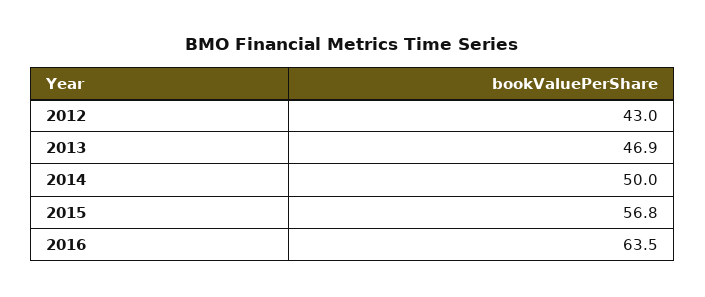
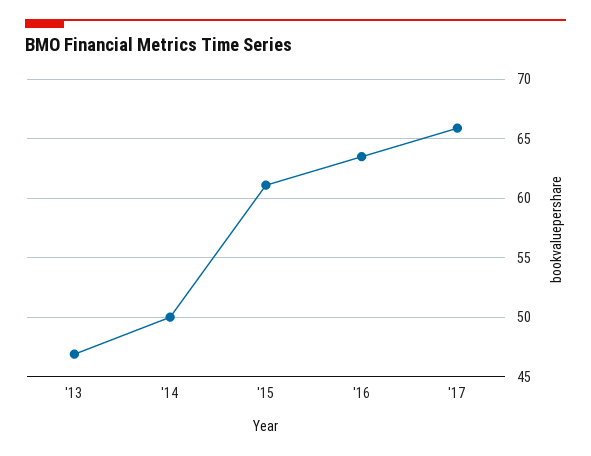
2012: 43 -> none
2015: 56.8 -> 61
'17: none -> 66

